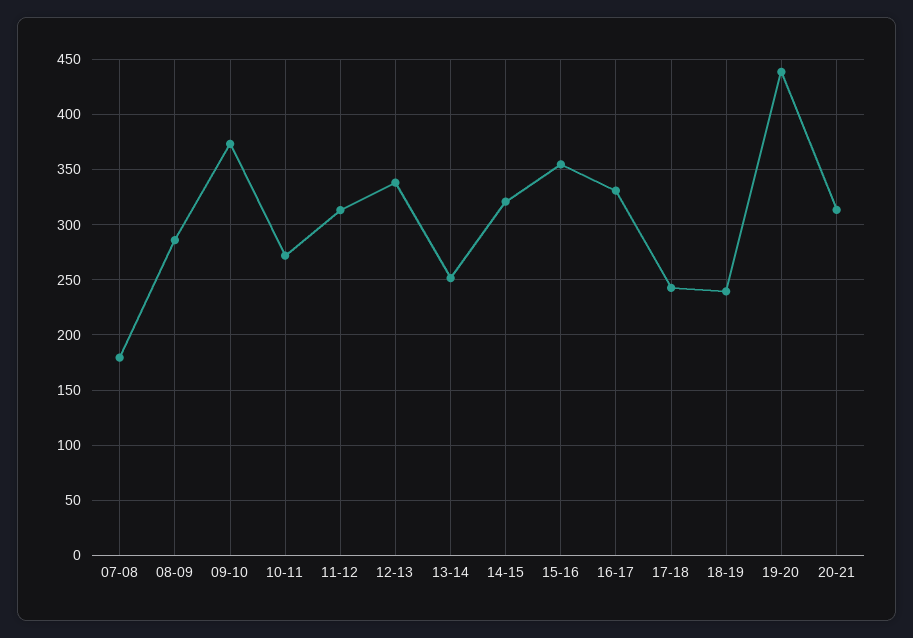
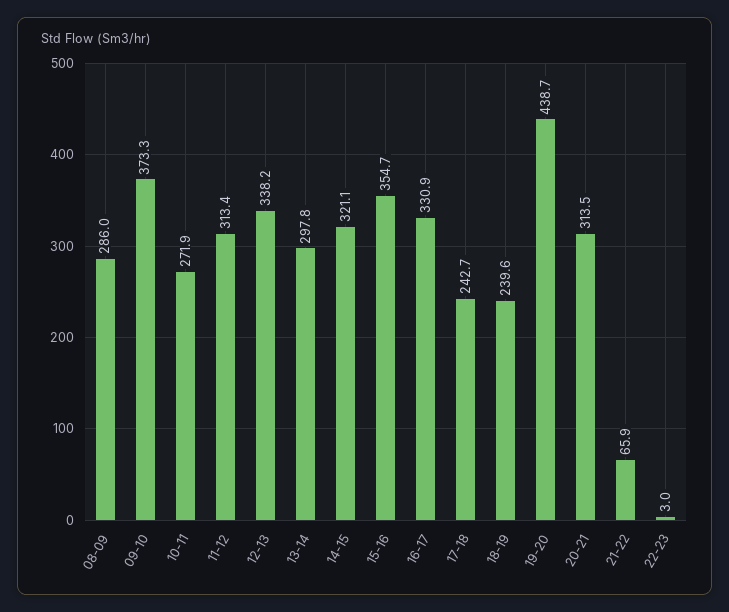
07-08: 180 -> none
13-14: 250 -> 297.8
21-22: none -> 65.9
22-23: none -> 3

